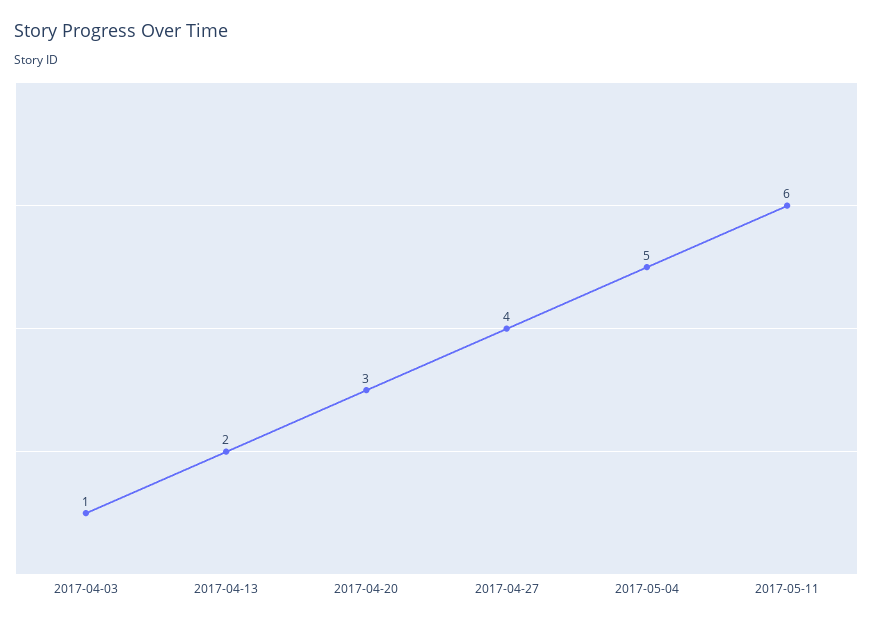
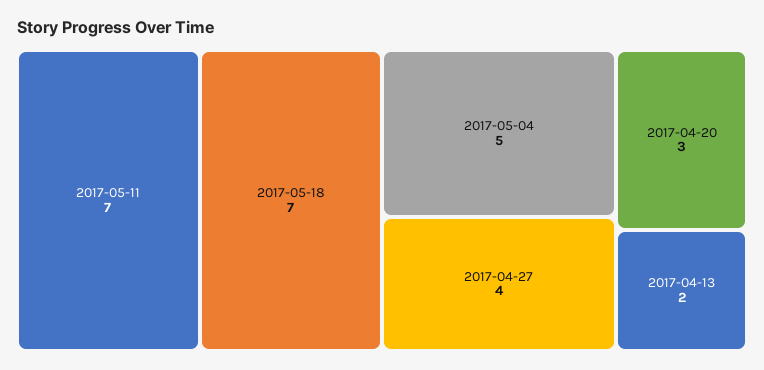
2017-04-03: 1 -> none
2017-05-11: 6 -> 7
2017-05-18: none -> 7

